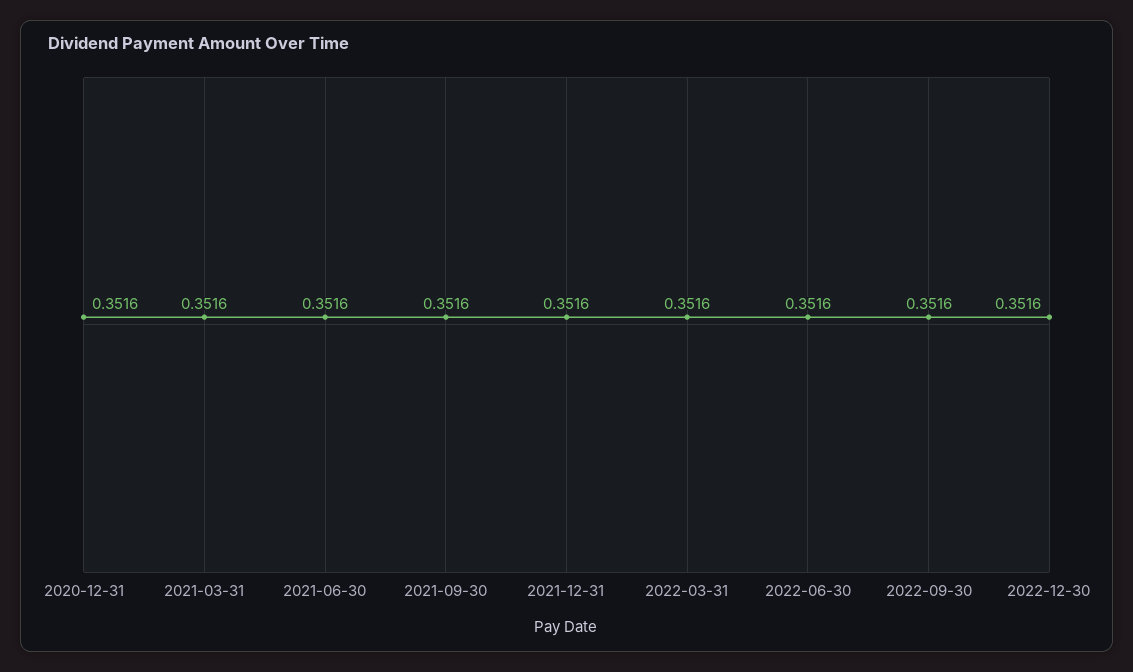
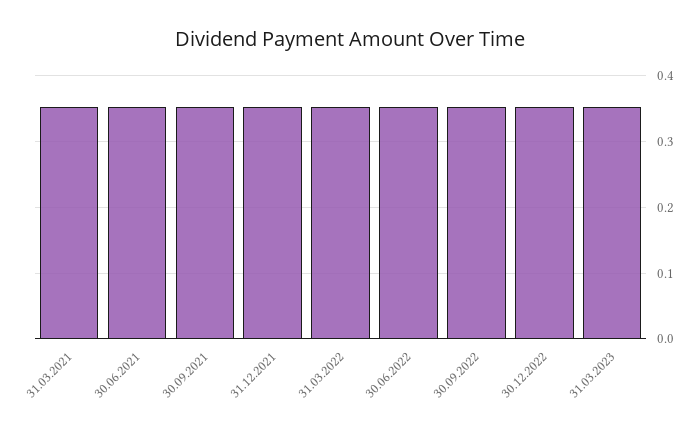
2020-12-31: 0.3516 -> none
31.03.2023: none -> 0.35

